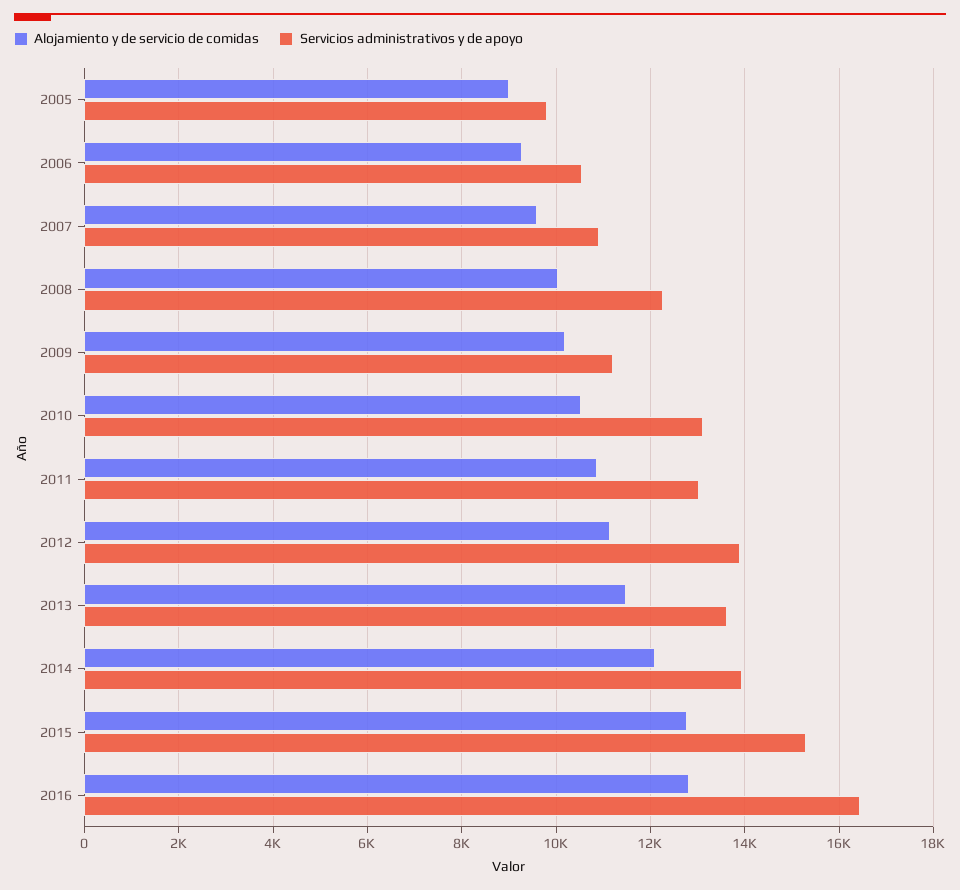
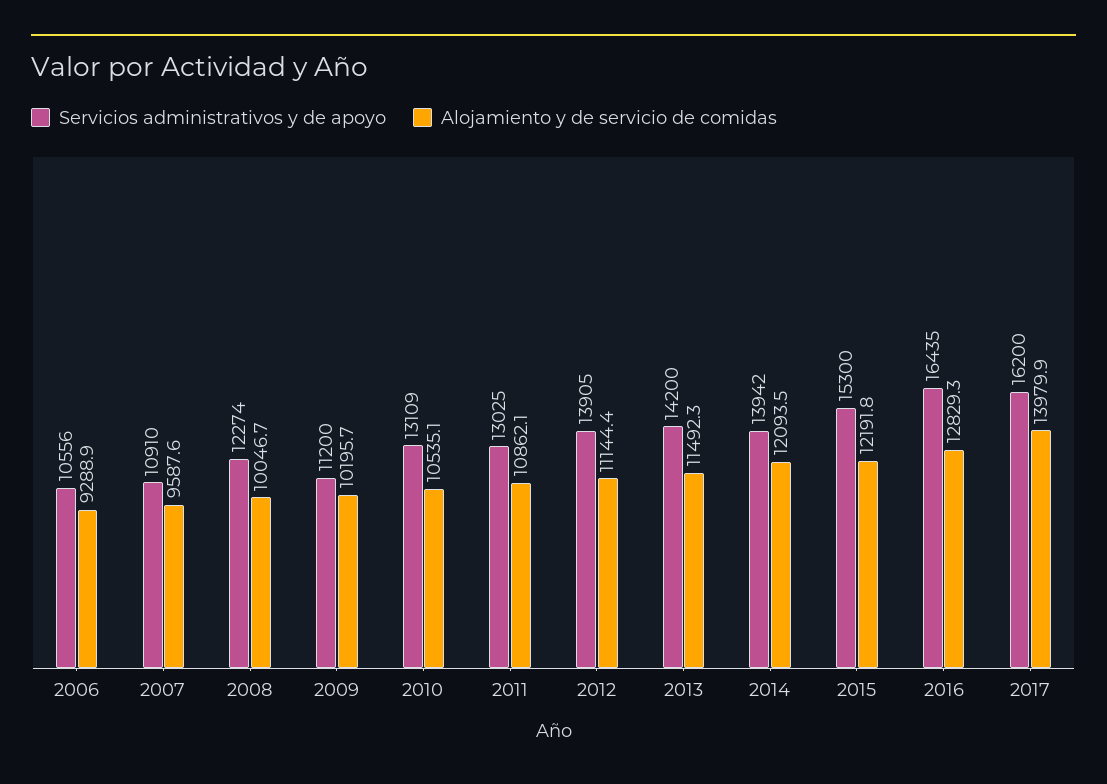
Alojamiento y de servicio de comidas, 2005: 9000 -> none
Servicios administrativos y de apoyo, 2005: 9800 -> none
Servicios administrativos y de apoyo, 2013: 13600 -> 14200
Alojamiento y de servicio de comidas, 2015: 12800 -> 12191.8
Servicios administrativos y de apoyo, 2017: none -> 16200
Alojamiento y de servicio de comidas, 2017: none -> 13979.9

